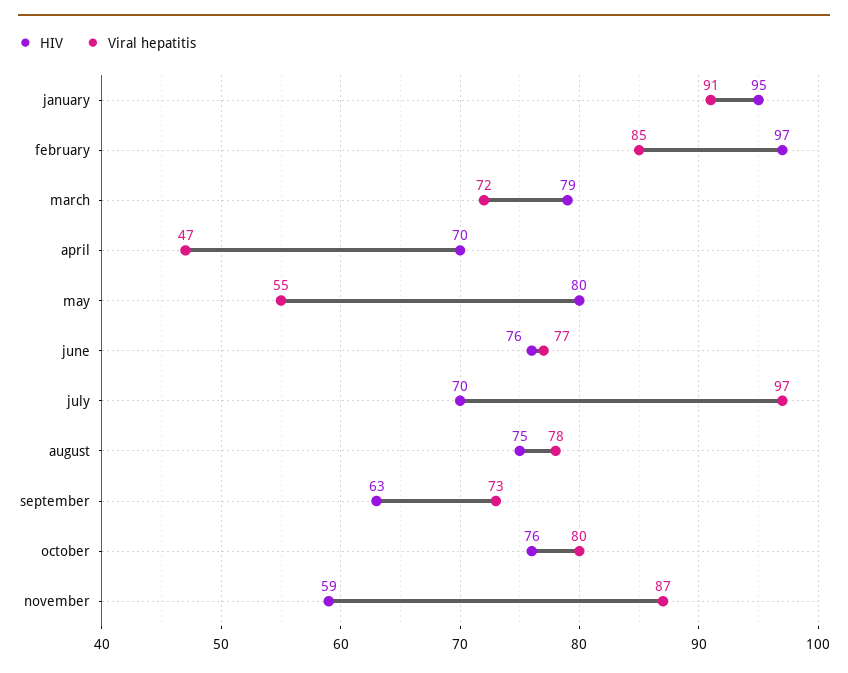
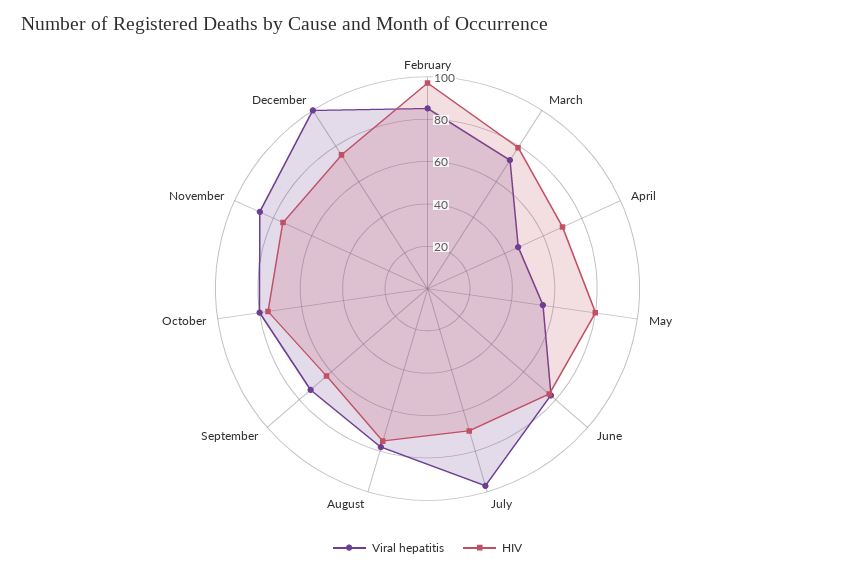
HIV, january: 95 -> none
Viral hepatitis, january: 91 -> none
HIV, november: 59 -> 75
Viral hepatitis, December: none -> 100
HIV, December: none -> 75

